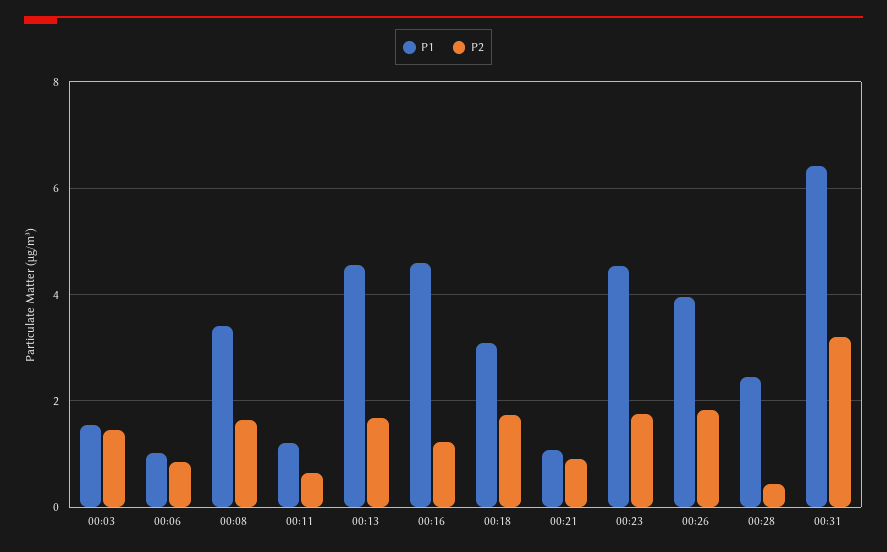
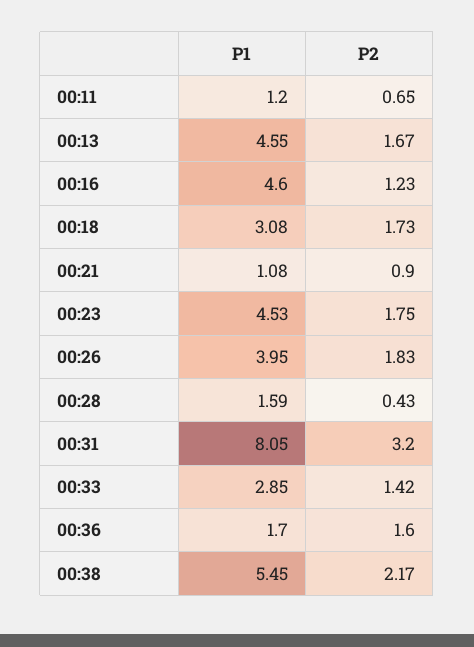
P1, 00:03: 1.6 -> none
P2, 00:03: 1.4 -> none
P1, 00:06: 1 -> none
P2, 00:06: 0.8 -> none
P1, 00:08: 3.4 -> none
P2, 00:08: 1.6 -> none
P1, 00:28: 2.4 -> 1.59
P1, 00:31: 6.4 -> 8.05
P1, 00:33: none -> 2.85
P2, 00:33: none -> 1.42
P1, 00:36: none -> 1.7
P2, 00:36: none -> 1.6
P1, 00:38: none -> 5.45
P2, 00:38: none -> 2.17

